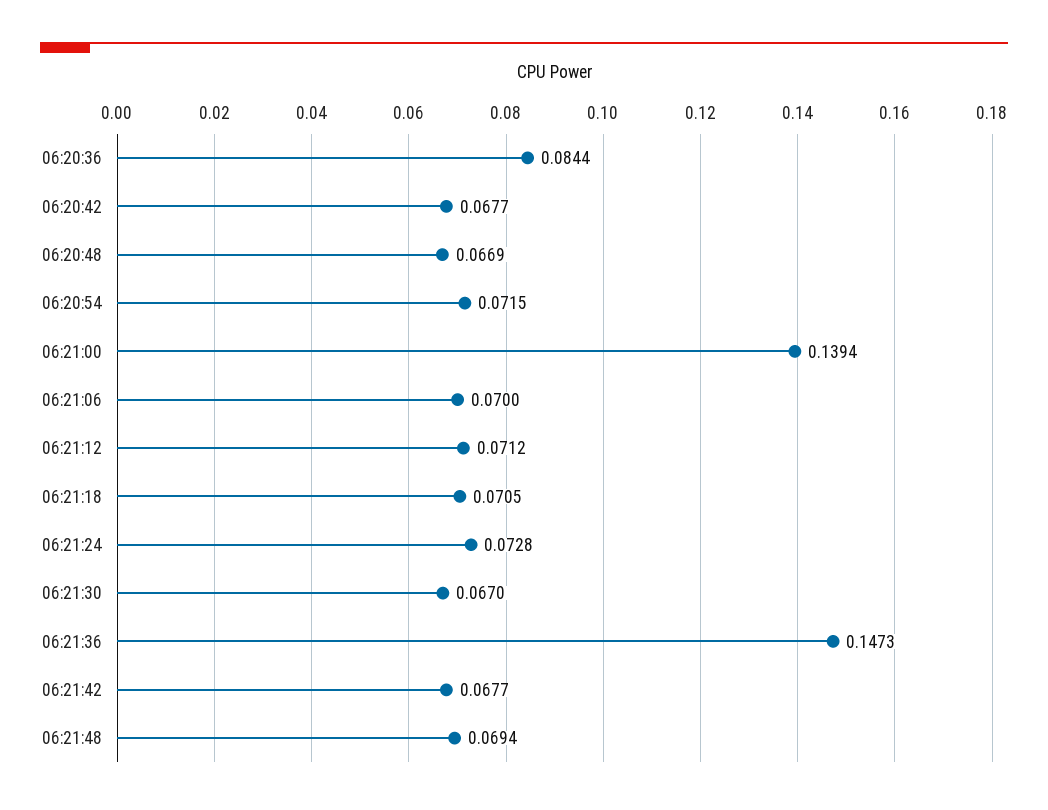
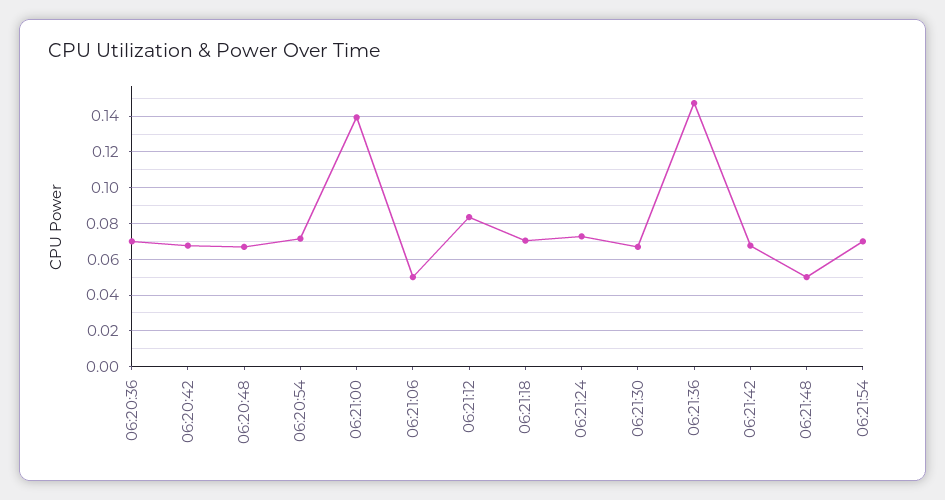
06:20:36: 0.0844 -> 0.07
06:21:06: 0.07 -> 0.05
06:21:12: 0.0712 -> 0.085
06:21:48: 0.0694 -> 0.05
06:21:54: none -> 0.07

